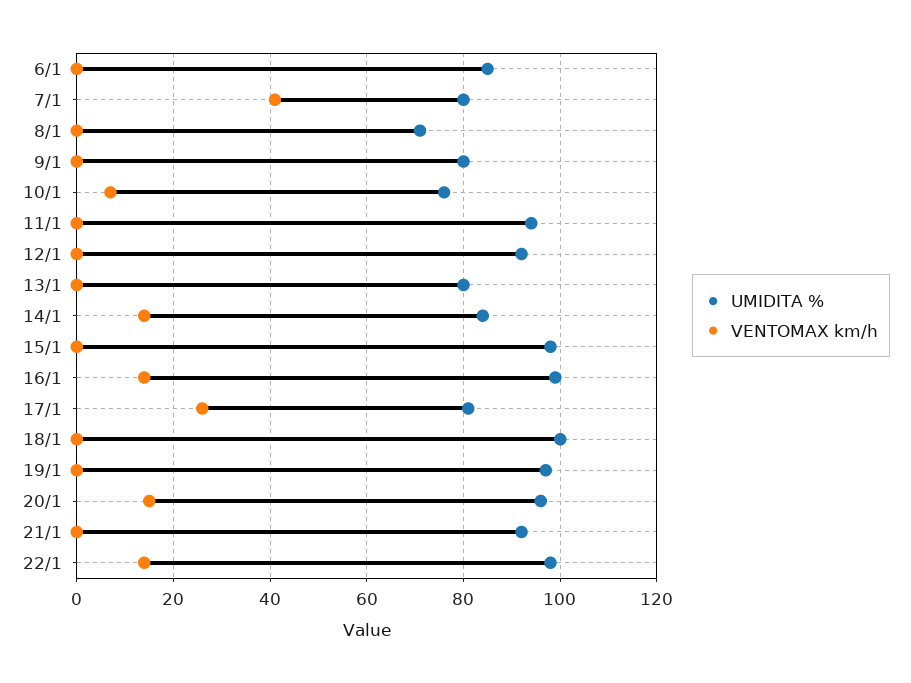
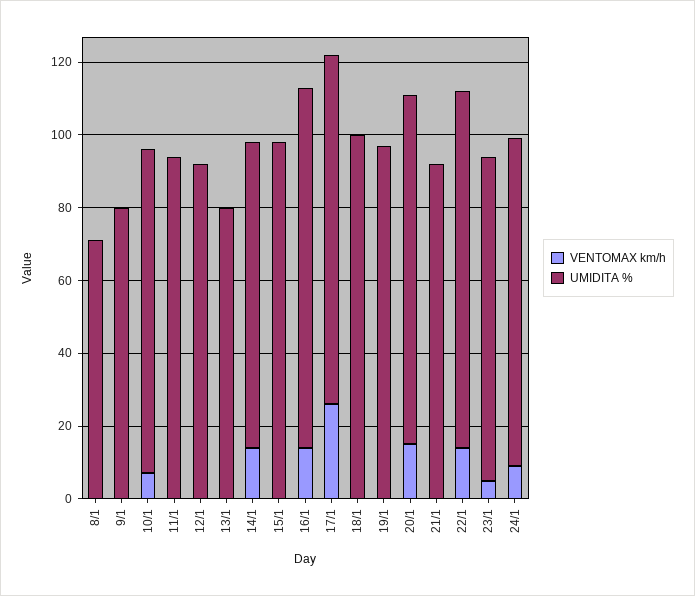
UMIDITA %, 6/1: 85 -> none
VENTOMAX km/h, 6/1: 0 -> none
UMIDITA %, 7/1: 80 -> none
VENTOMAX km/h, 7/1: 40 -> none
UMIDITA %, 10/1: 75 -> 90
UMIDITA %, 17/1: 80 -> 95
VENTOMAX km/h, 23/1: none -> 5
UMIDITA %, 23/1: none -> 90
VENTOMAX km/h, 24/1: none -> 10
UMIDITA %, 24/1: none -> 90

